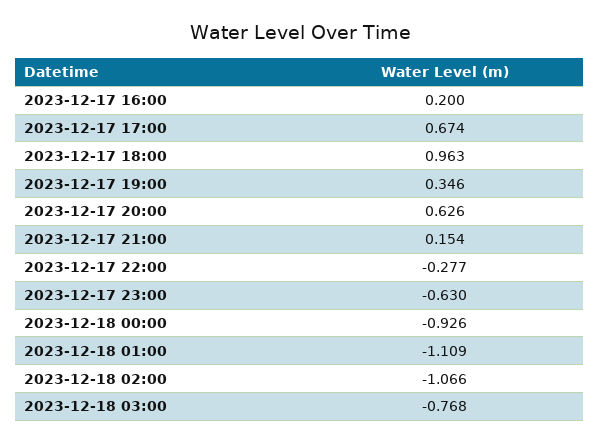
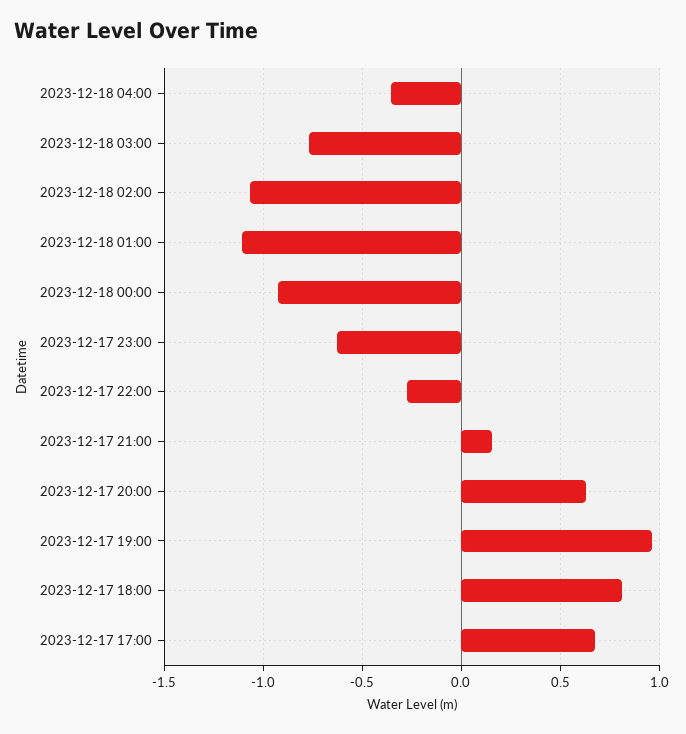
2023-12-17 16:00: 0.2 -> none
2023-12-17 18:00: 0.963 -> 0.8
2023-12-17 19:00: 0.346 -> 0.95
2023-12-18 04:00: none -> -0.35

